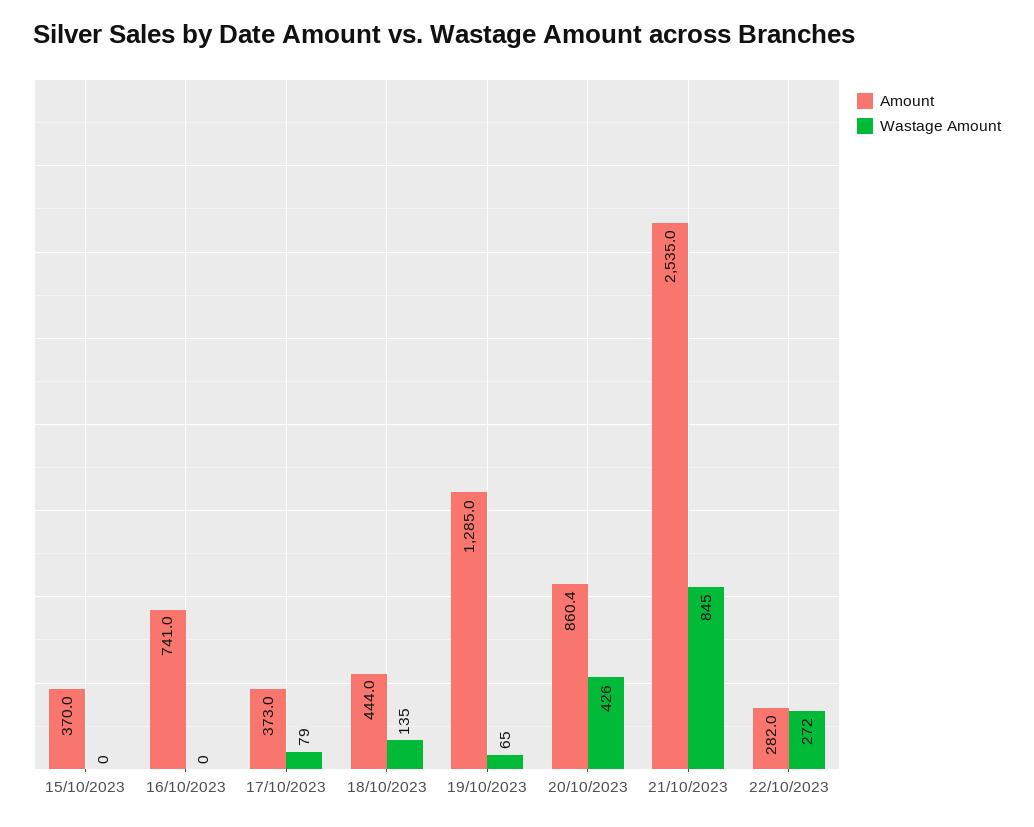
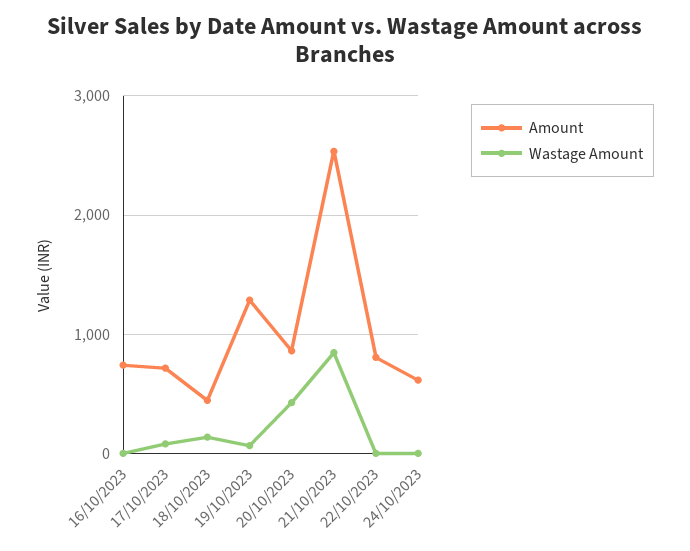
Amount, 15/10/2023: 370 -> none
Wastage Amount, 15/10/2023: 0 -> none
Amount, 17/10/2023: 373 -> 700
Amount, 22/10/2023: 282 -> 800
Wastage Amount, 22/10/2023: 272 -> 0
Amount, 24/10/2023: none -> 600
Wastage Amount, 24/10/2023: none -> 0

